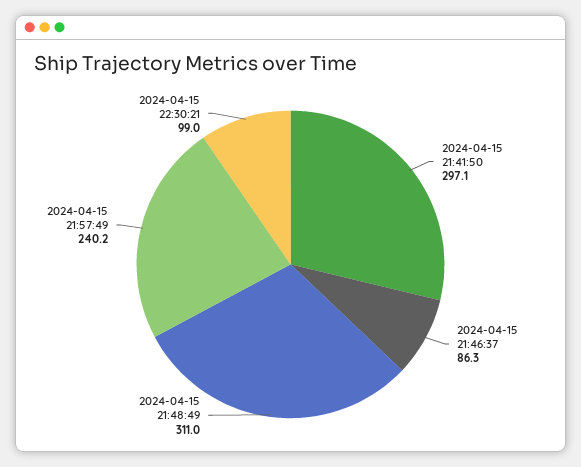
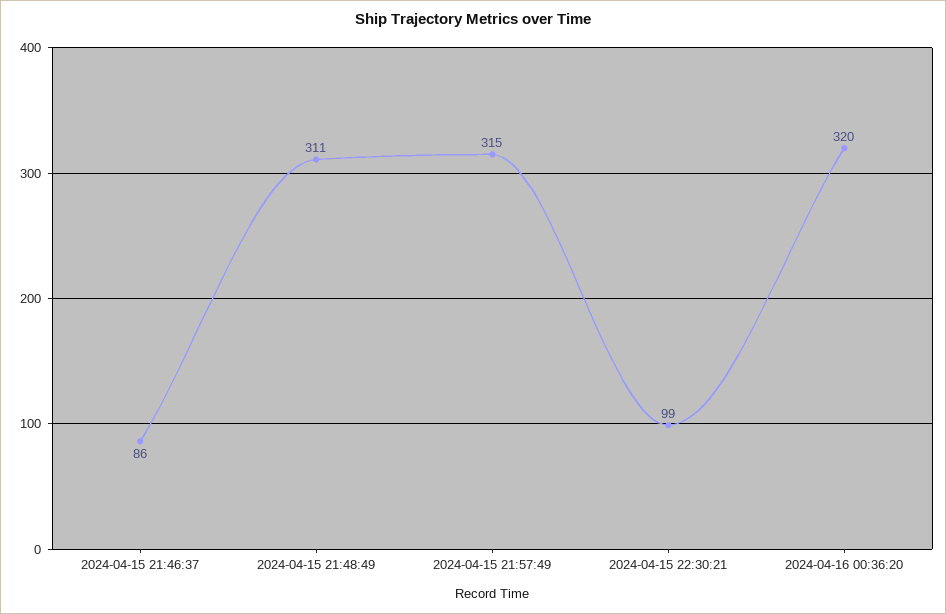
2024-04-15 21:41:50: 297.1 -> none
2024-04-15 21:57:49: 240.2 -> 315
2024-04-16 00:36:20: none -> 320

